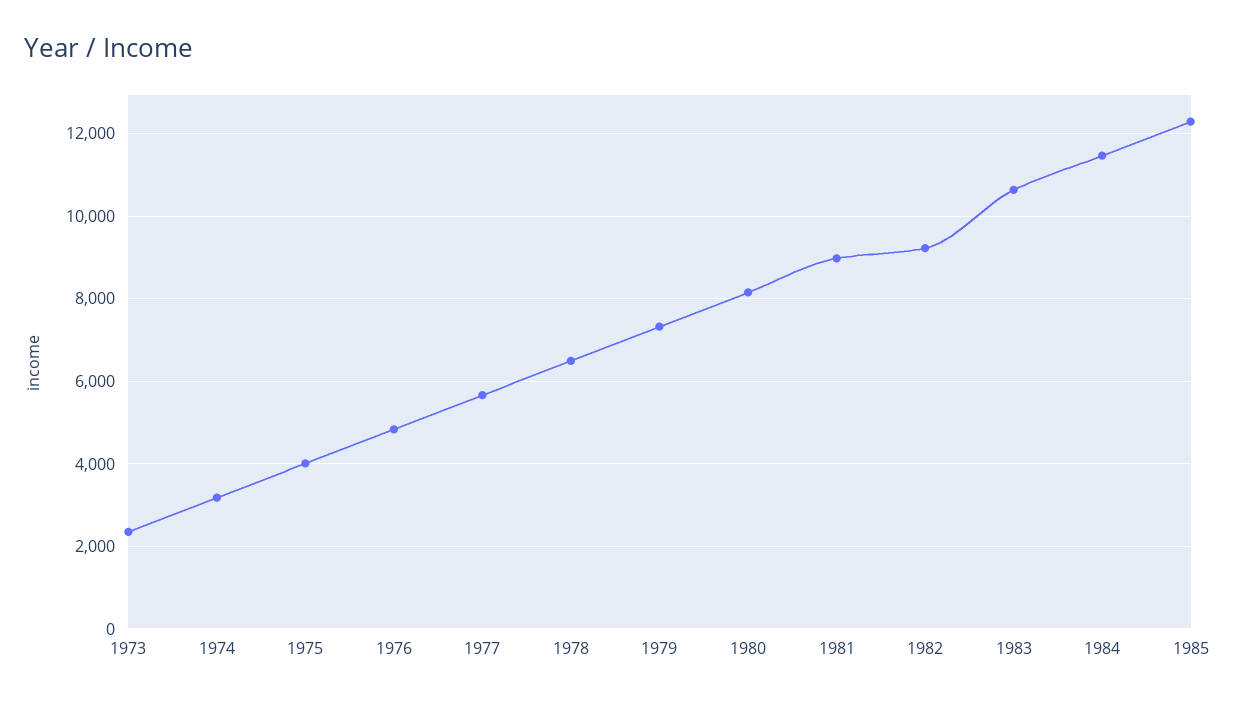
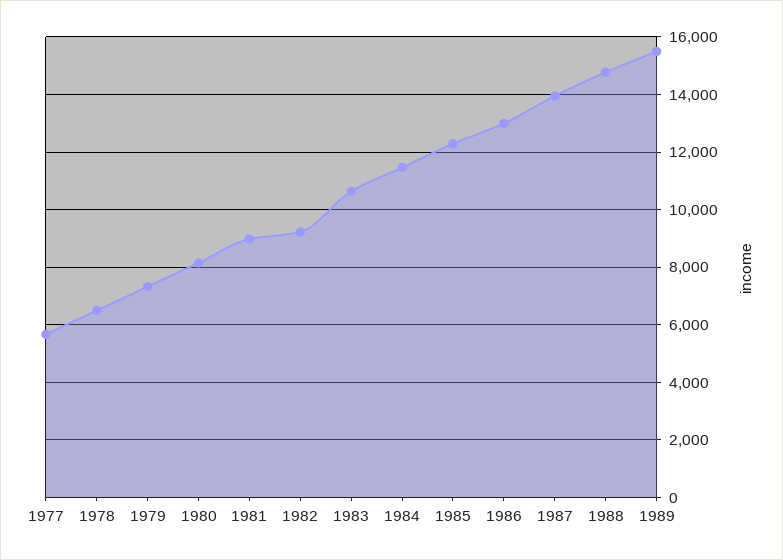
1973: 2400 -> none
1974: 3200 -> none
1975: 4000 -> none
1976: 4800 -> none
1986: none -> 13000
1987: none -> 14000
1988: none -> 14750
1989: none -> 15500

